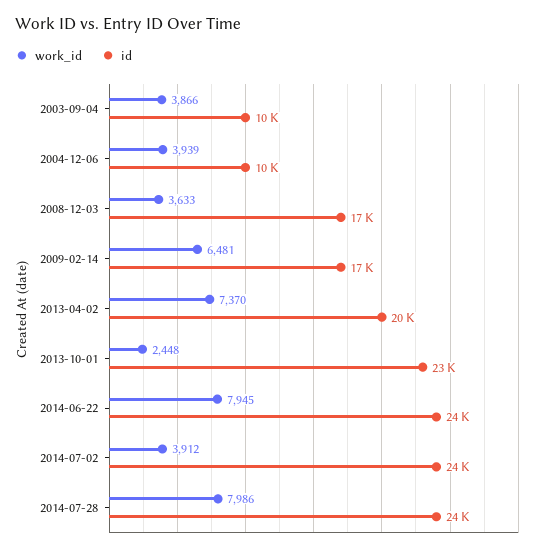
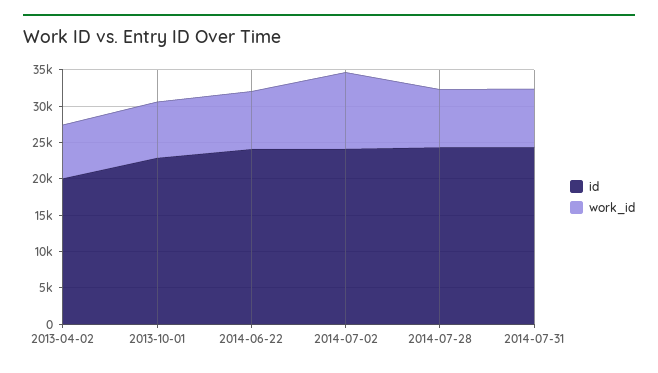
work_id, 2003-09-04: 3866 -> none
id, 2003-09-04: 10000 -> none
work_id, 2004-12-06: 3939 -> none
id, 2004-12-06: 10000 -> none
work_id, 2008-12-03: 3633 -> none
id, 2008-12-03: 17000 -> none
work_id, 2009-02-14: 6481 -> none
id, 2009-02-14: 17000 -> none
work_id, 2013-10-01: 2448 -> 7500
work_id, 2014-07-02: 3912 -> 10000
id, 2014-07-31: none -> 25000
work_id, 2014-07-31: none -> 7500

